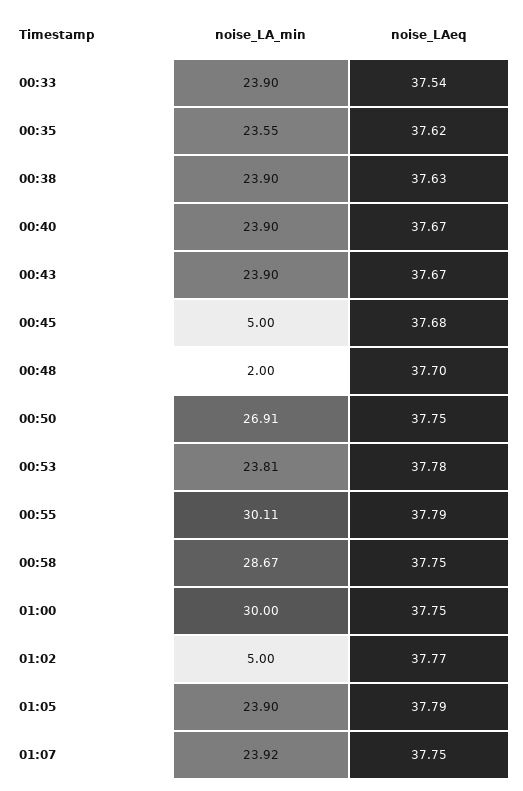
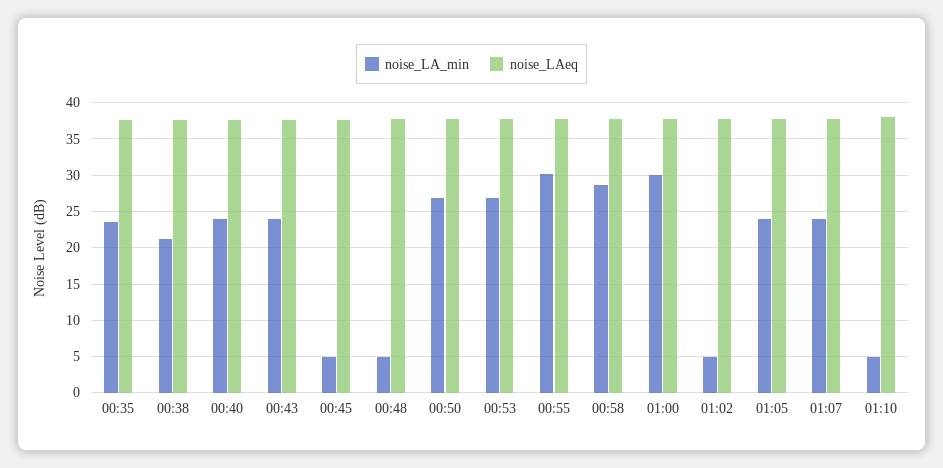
noise_LA_min, 00:33: 23.9 -> none
noise_LAeq, 00:33: 37.54 -> none
noise_LA_min, 00:38: 23.9 -> 21
noise_LA_min, 00:48: 2 -> 5
noise_LA_min, 00:53: 23.81 -> 27
noise_LA_min, 01:10: none -> 5
noise_LAeq, 01:10: none -> 38

